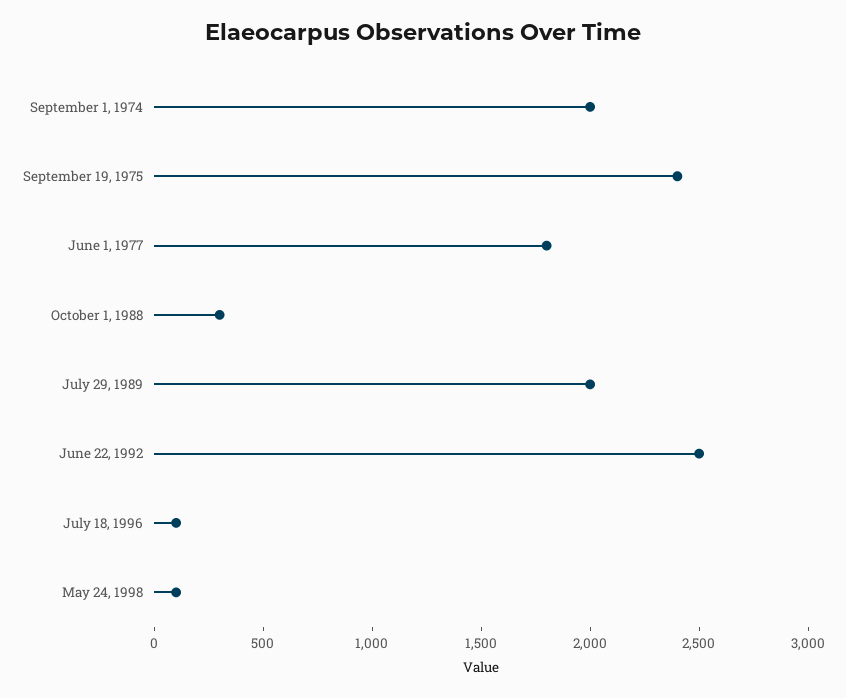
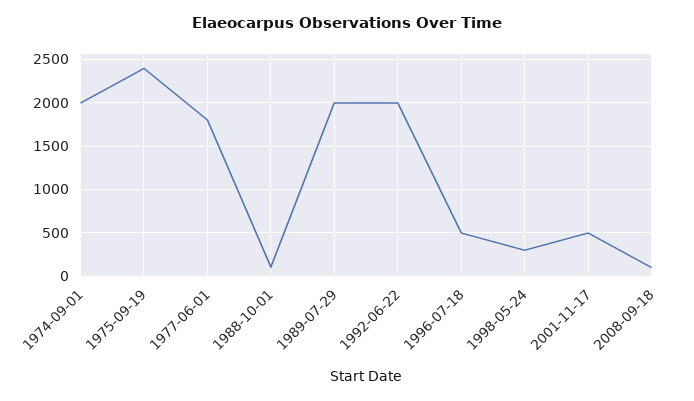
October 1, 1988: 300 -> 100
June 22, 1992: 2500 -> 2000
July 18, 1996: 100 -> 500
May 24, 1998: 100 -> 300
2001-11-17: none -> 500
2008-09-18: none -> 100

